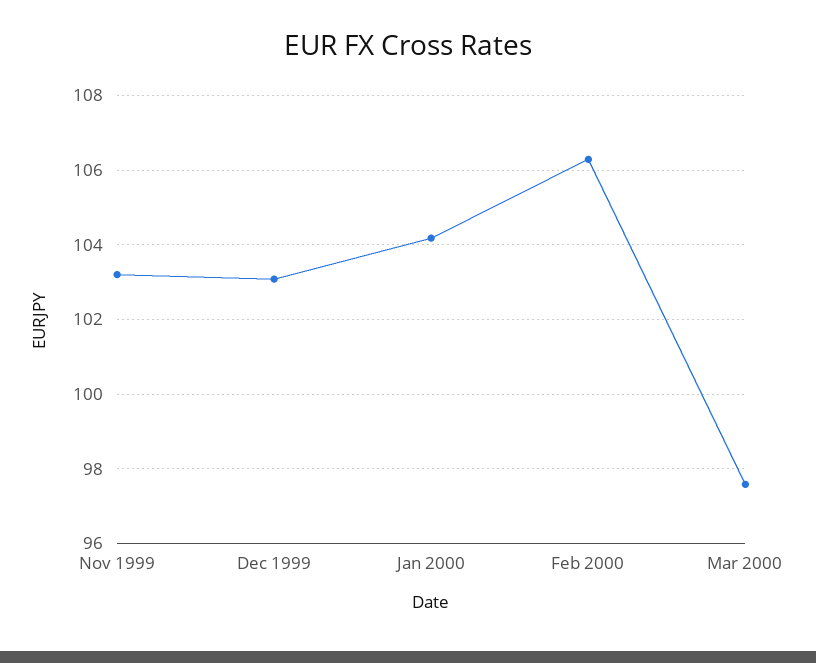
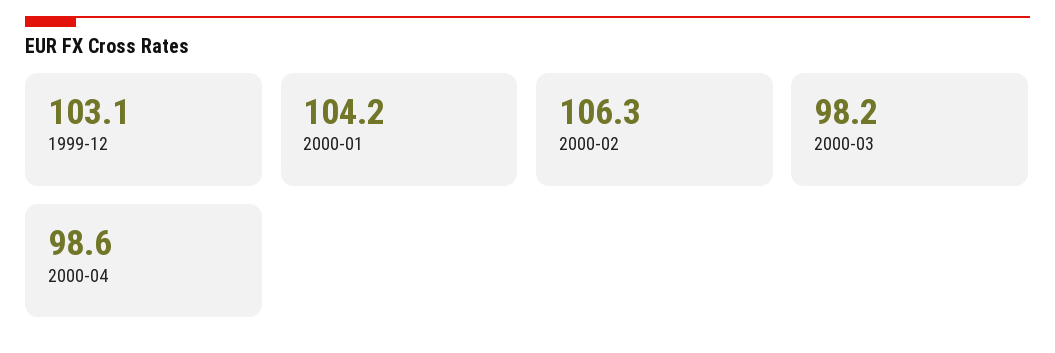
Nov 1999: 103.2 -> none
Mar 2000: 97.6 -> 98.2
2000-04: none -> 98.6

